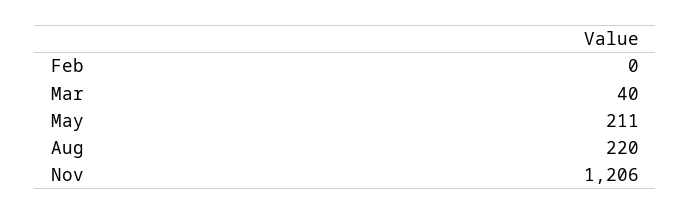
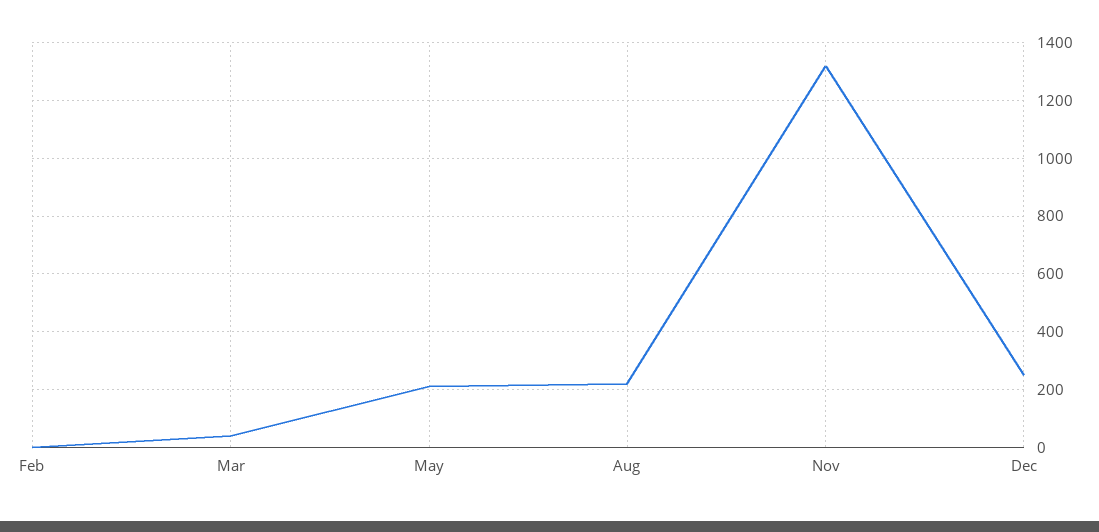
Nov: 1206 -> 1325
Dec: none -> 250

